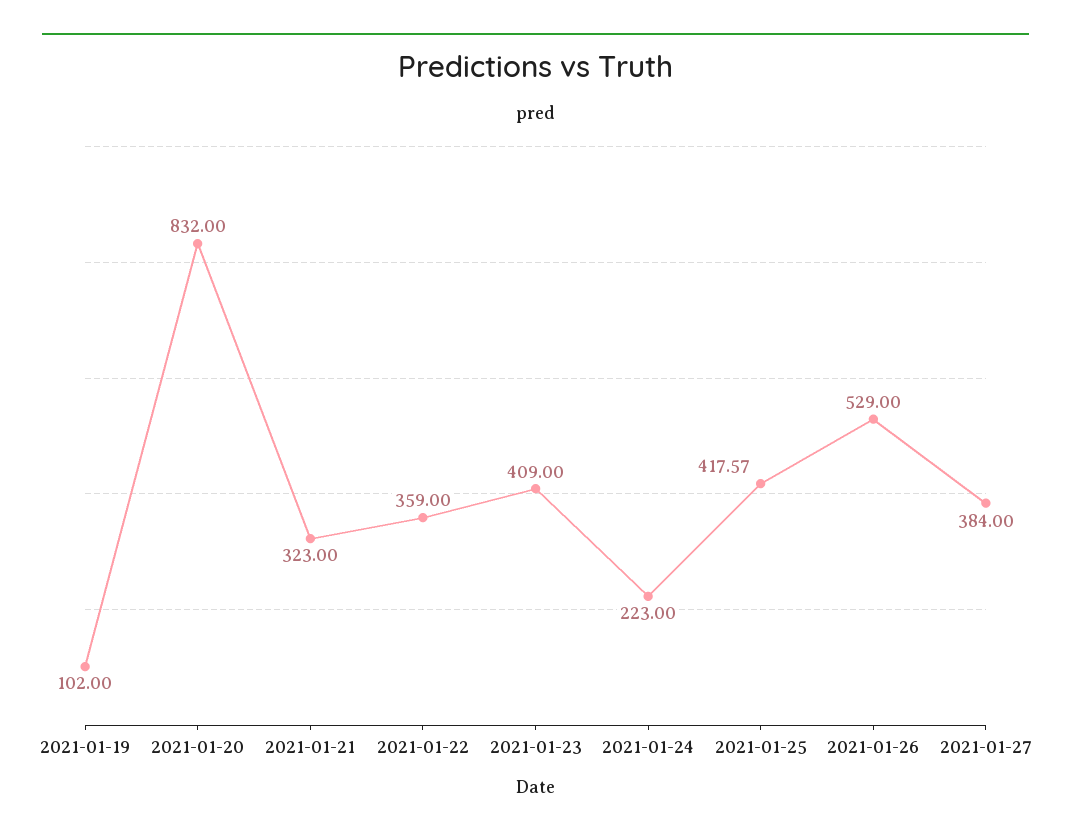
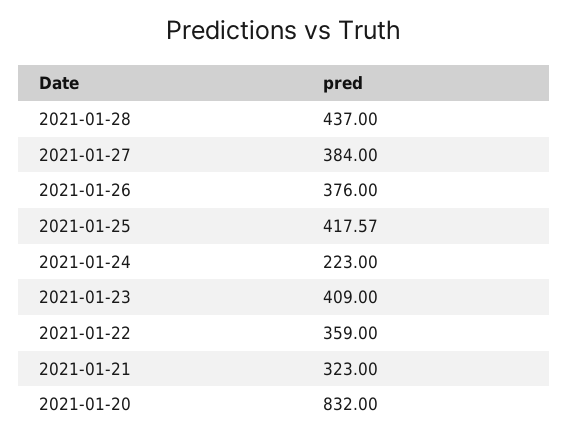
2021-01-19: 102 -> none
2021-01-26: 529 -> 376
2021-01-28: none -> 437

